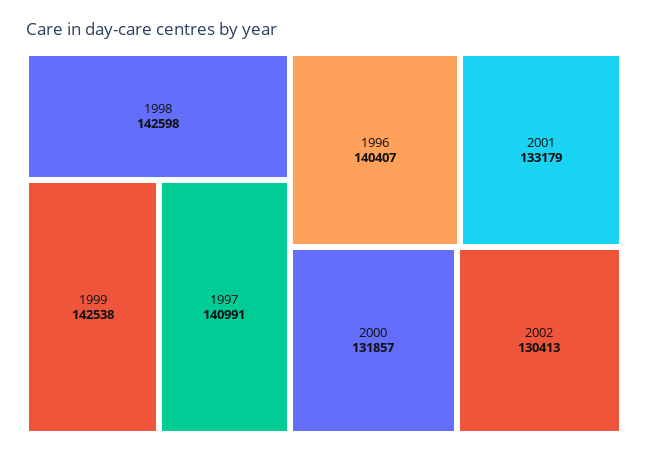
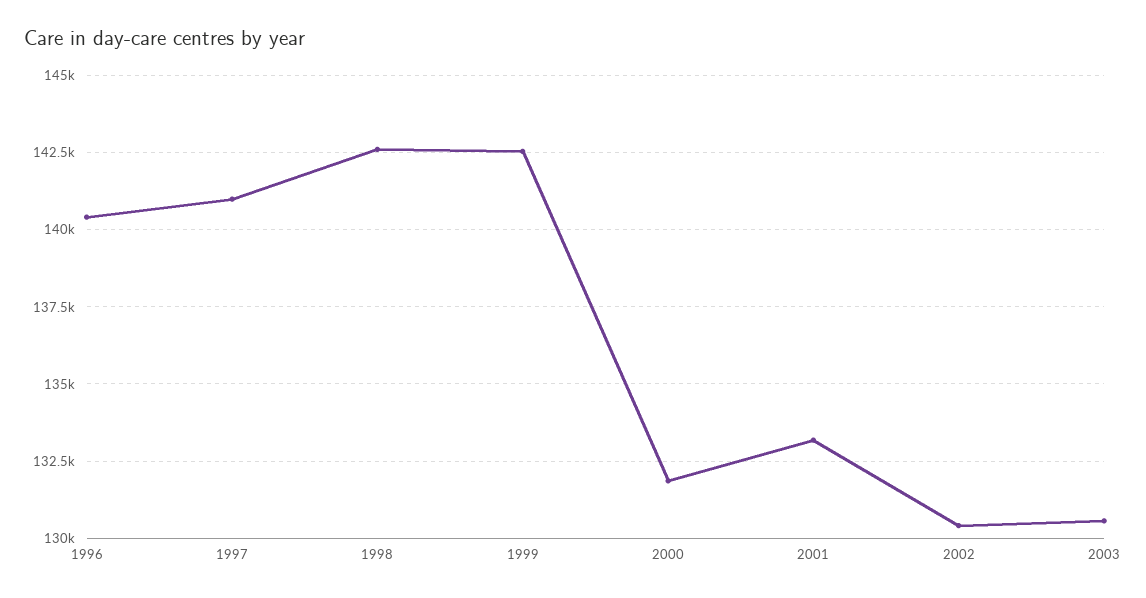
2003: none -> 130500

